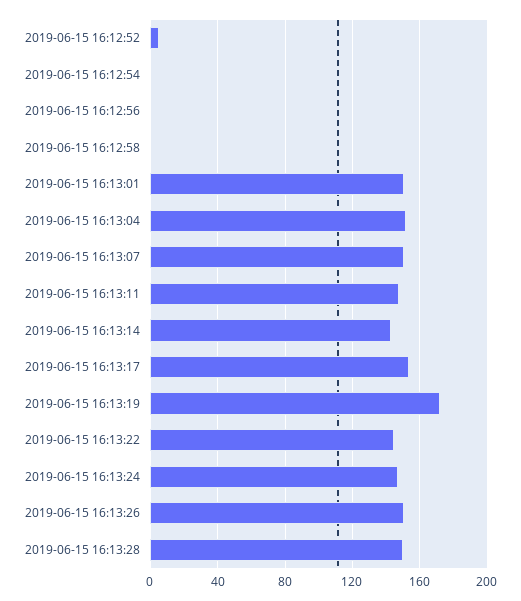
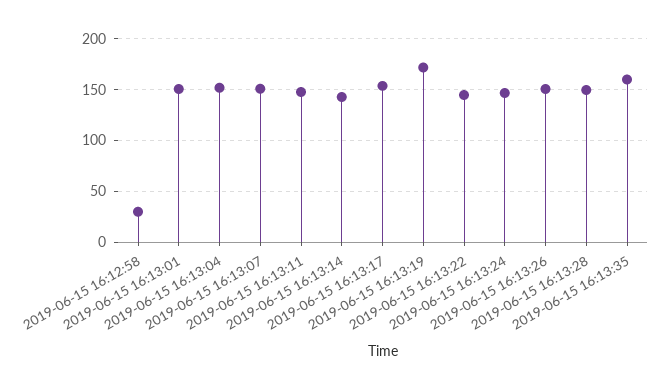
2019-06-15 16:12:52: 5 -> none
2019-06-15 16:12:54: 0 -> none
2019-06-15 16:12:56: 0 -> none
2019-06-15 16:12:58: 0 -> 30
2019-06-15 16:13:35: none -> 160

